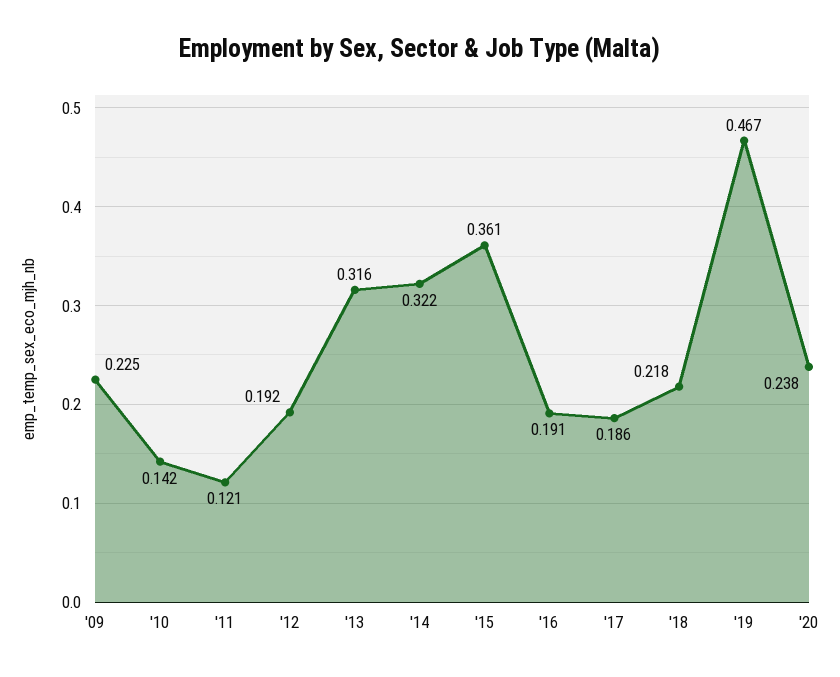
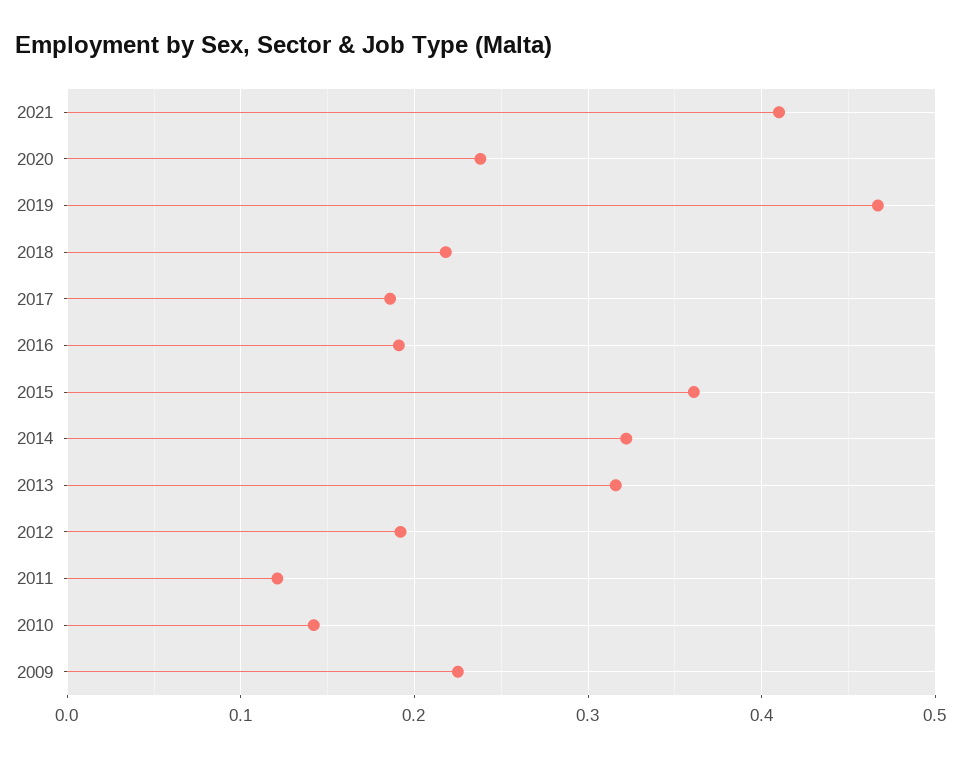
2021: none -> 0.41

